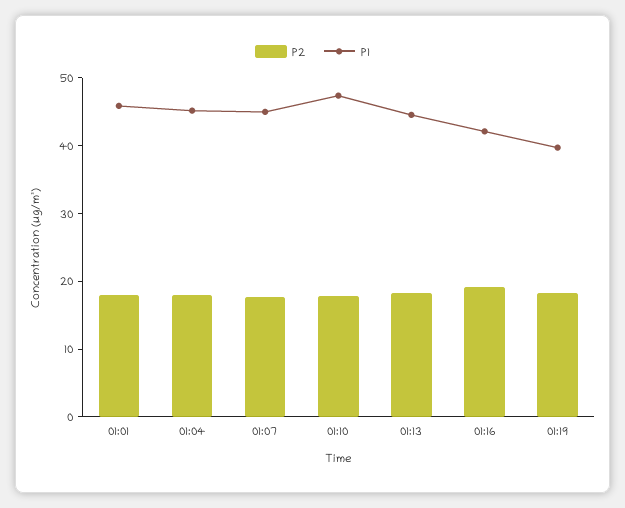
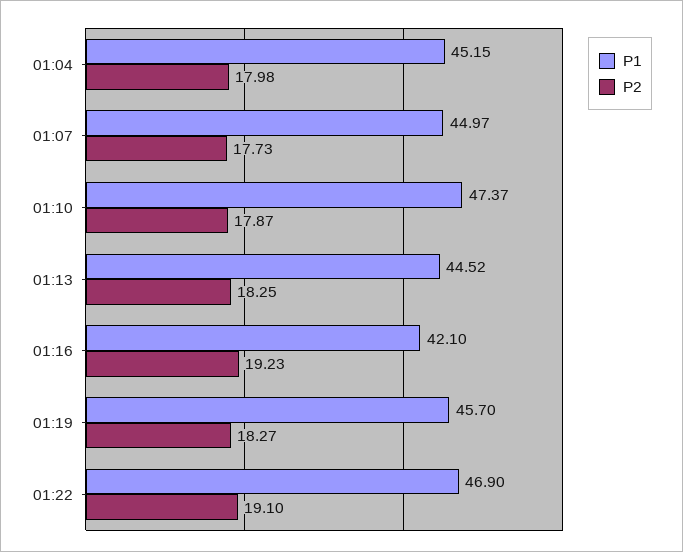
P2, 01:01: 18 -> none
P1, 01:01: 46 -> none
P1, 01:19: 40 -> 45.7
P1, 01:22: none -> 46.9
P2, 01:22: none -> 19.1

